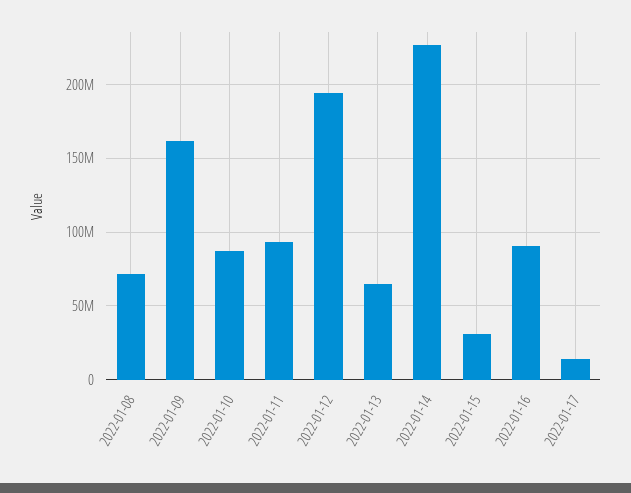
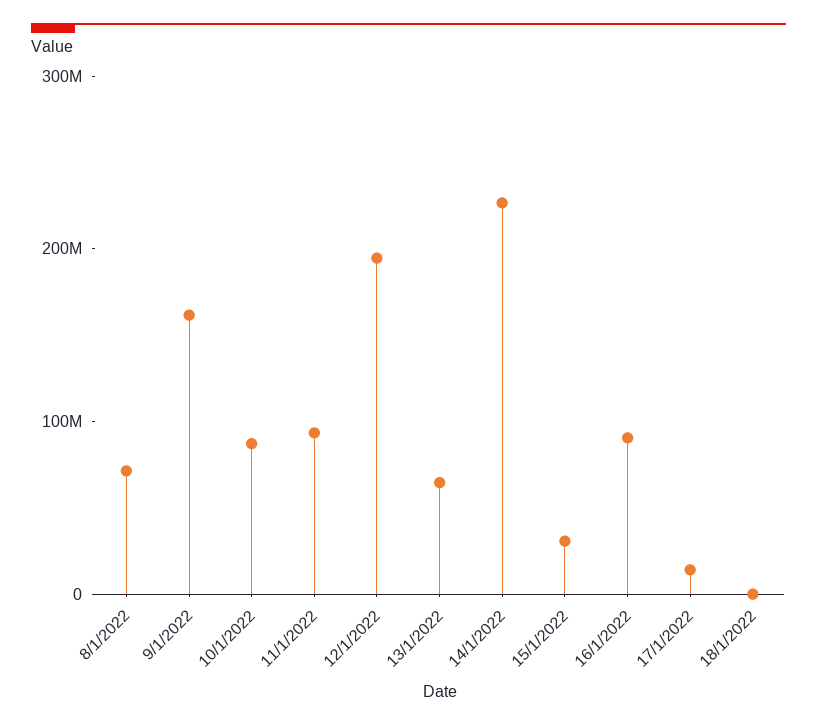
18/1/2022: none -> 0

